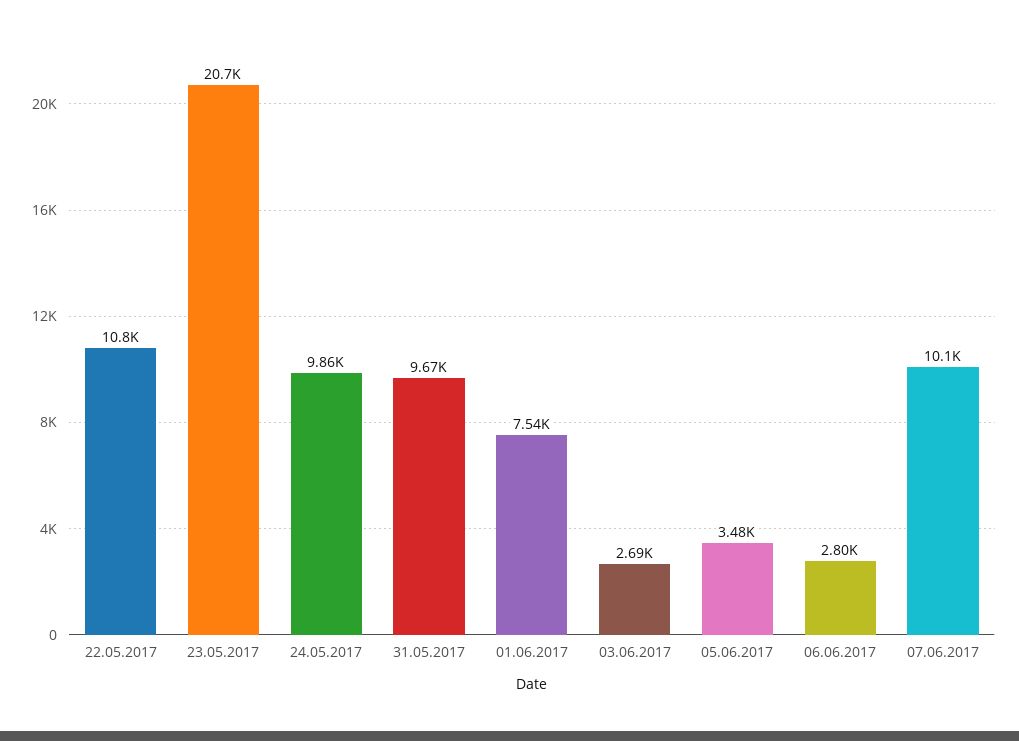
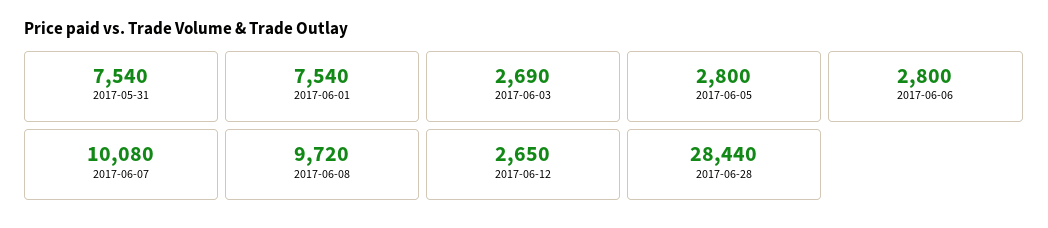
22.05.2017: 10800 -> none
23.05.2017: 20700 -> none
24.05.2017: 9860 -> none
31.05.2017: 9670 -> 7540
05.06.2017: 3480 -> 2800
2017-06-08: none -> 9720
2017-06-12: none -> 2650
2017-06-28: none -> 28440

